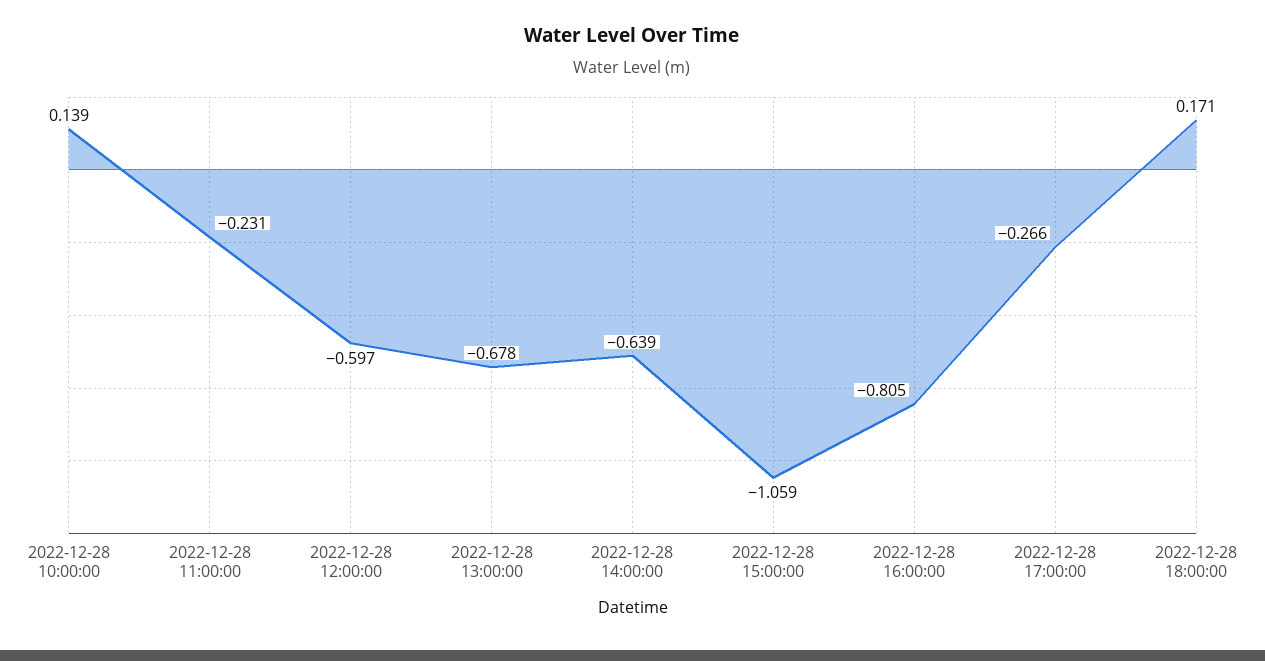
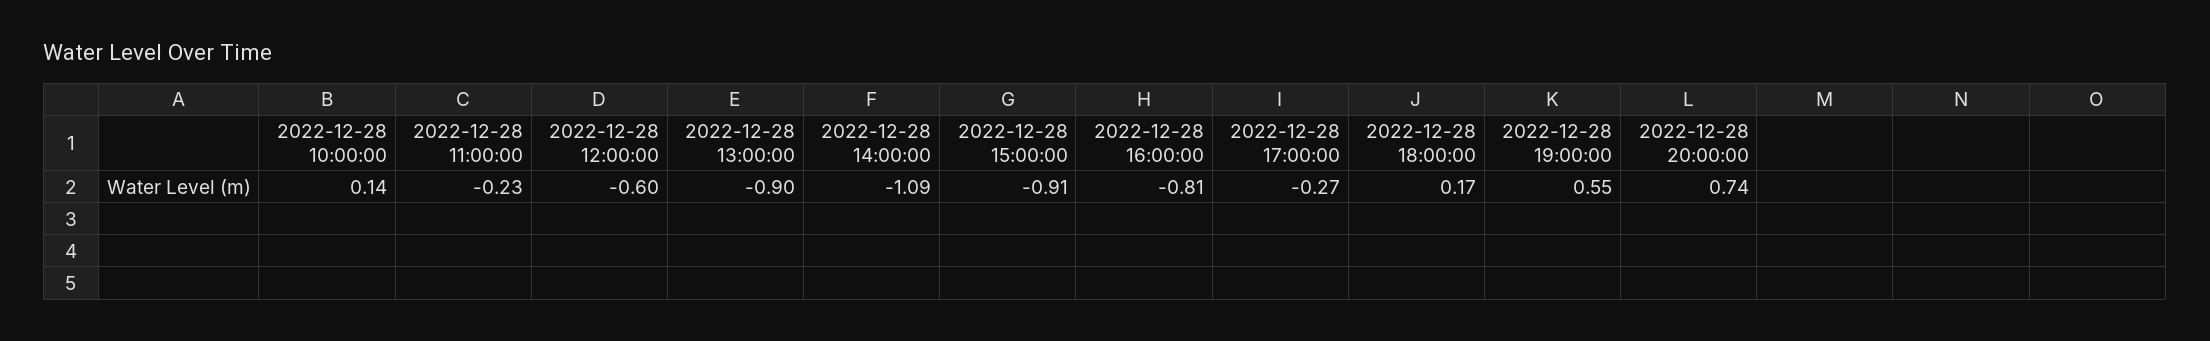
2022-12-28 13:00:00: -0.678 -> -0.9
2022-12-28 14:00:00: -0.639 -> -1.09
2022-12-28 15:00:00: -1.059 -> -0.91
2022-12-28 19:00:00: none -> 0.55
2022-12-28 20:00:00: none -> 0.74

